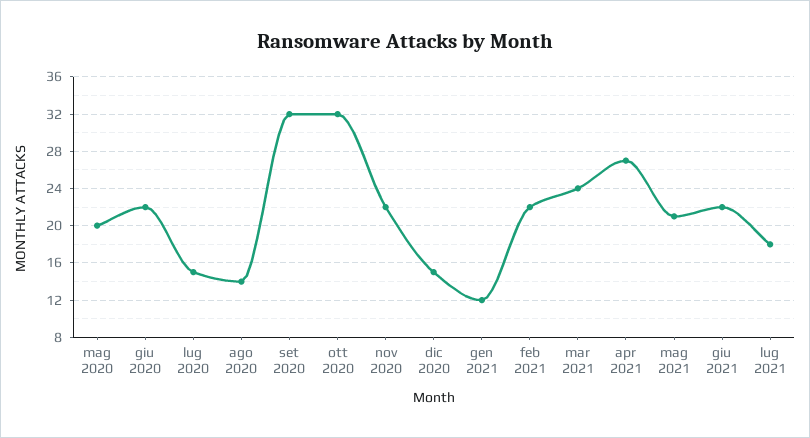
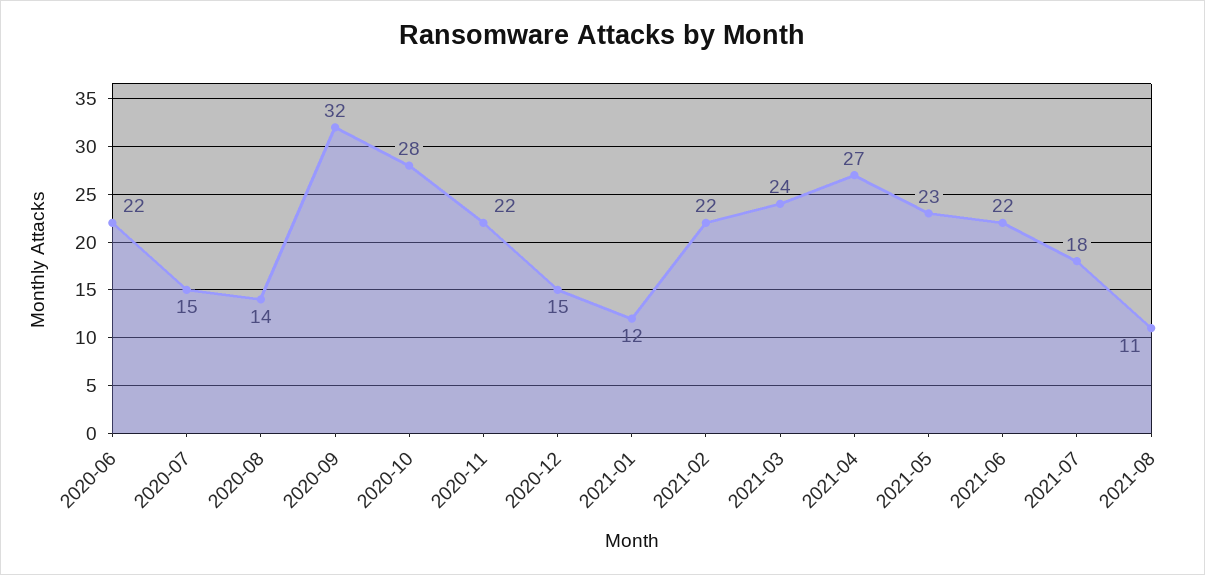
mag 2020: 20 -> none
ott 2020: 32 -> 28
mag 2021: 21 -> 23
2021-08: none -> 11

